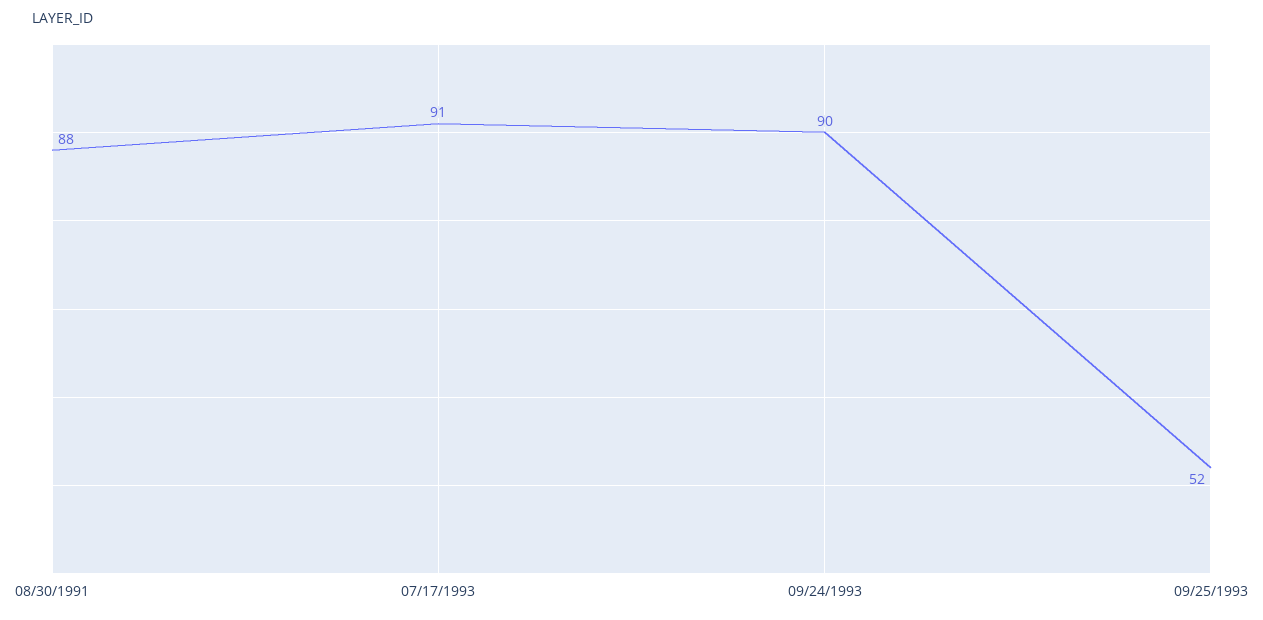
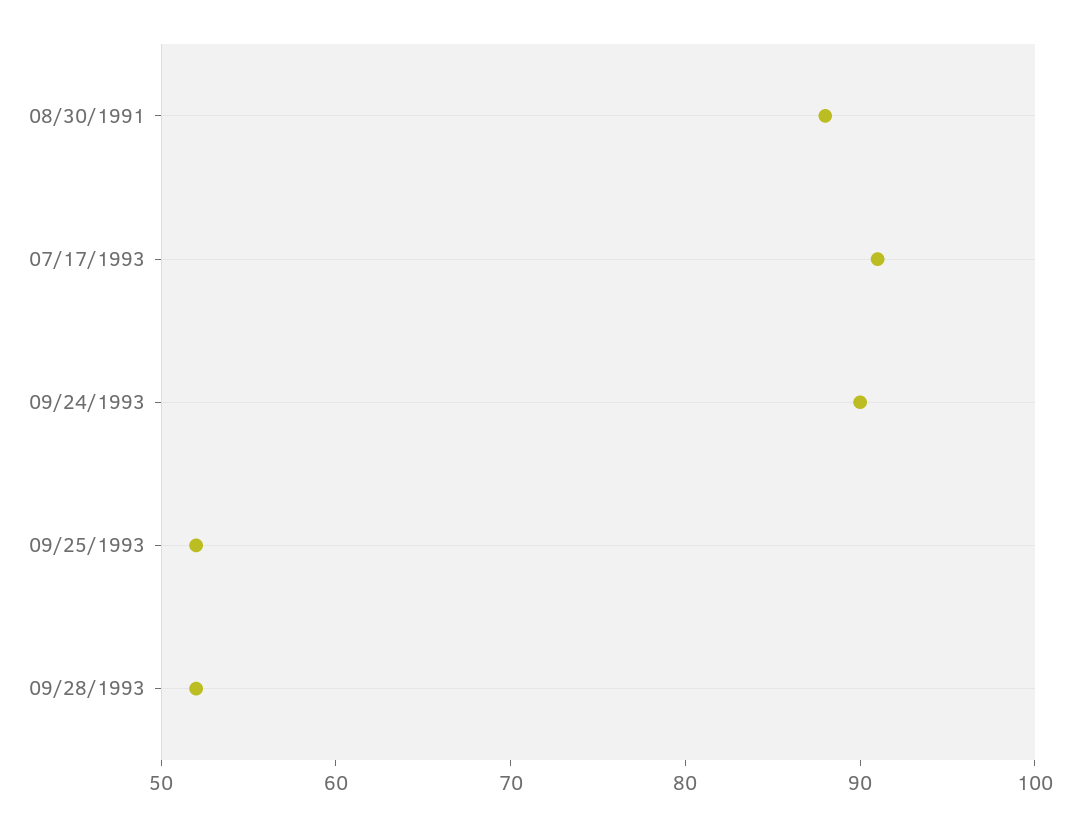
09/28/1993: none -> 52

